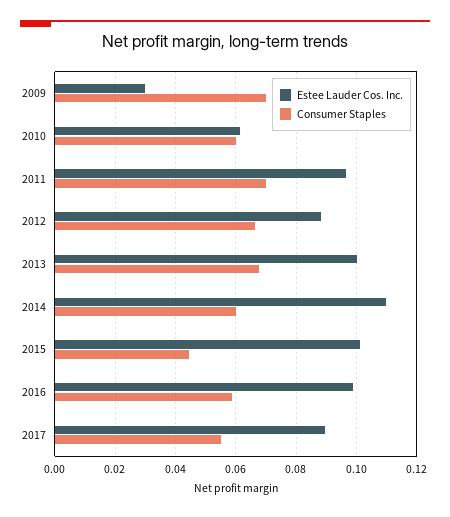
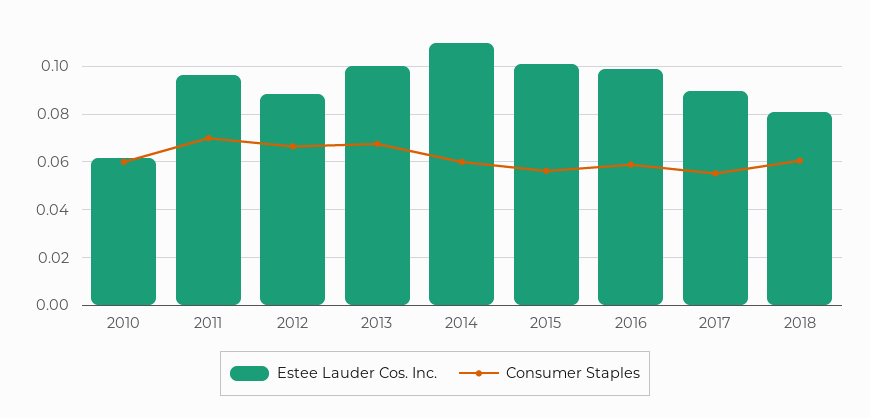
Estee Lauder Cos. Inc., 2009: 0.03 -> none
Consumer Staples, 2009: 0.07 -> none
Consumer Staples, 2015: 0.044 -> 0.055
Estee Lauder Cos. Inc., 2018: none -> 0.08
Consumer Staples, 2018: none -> 0.06

